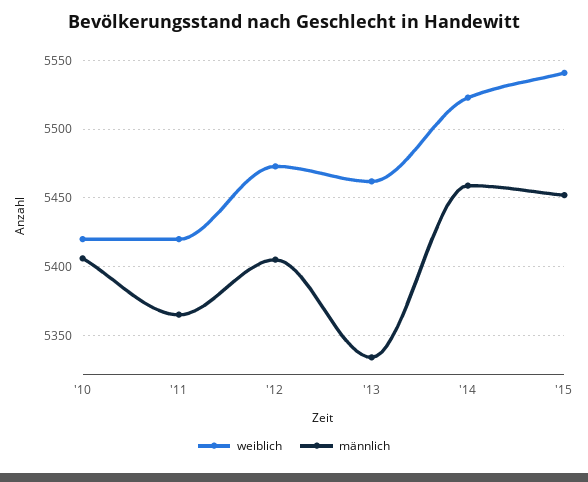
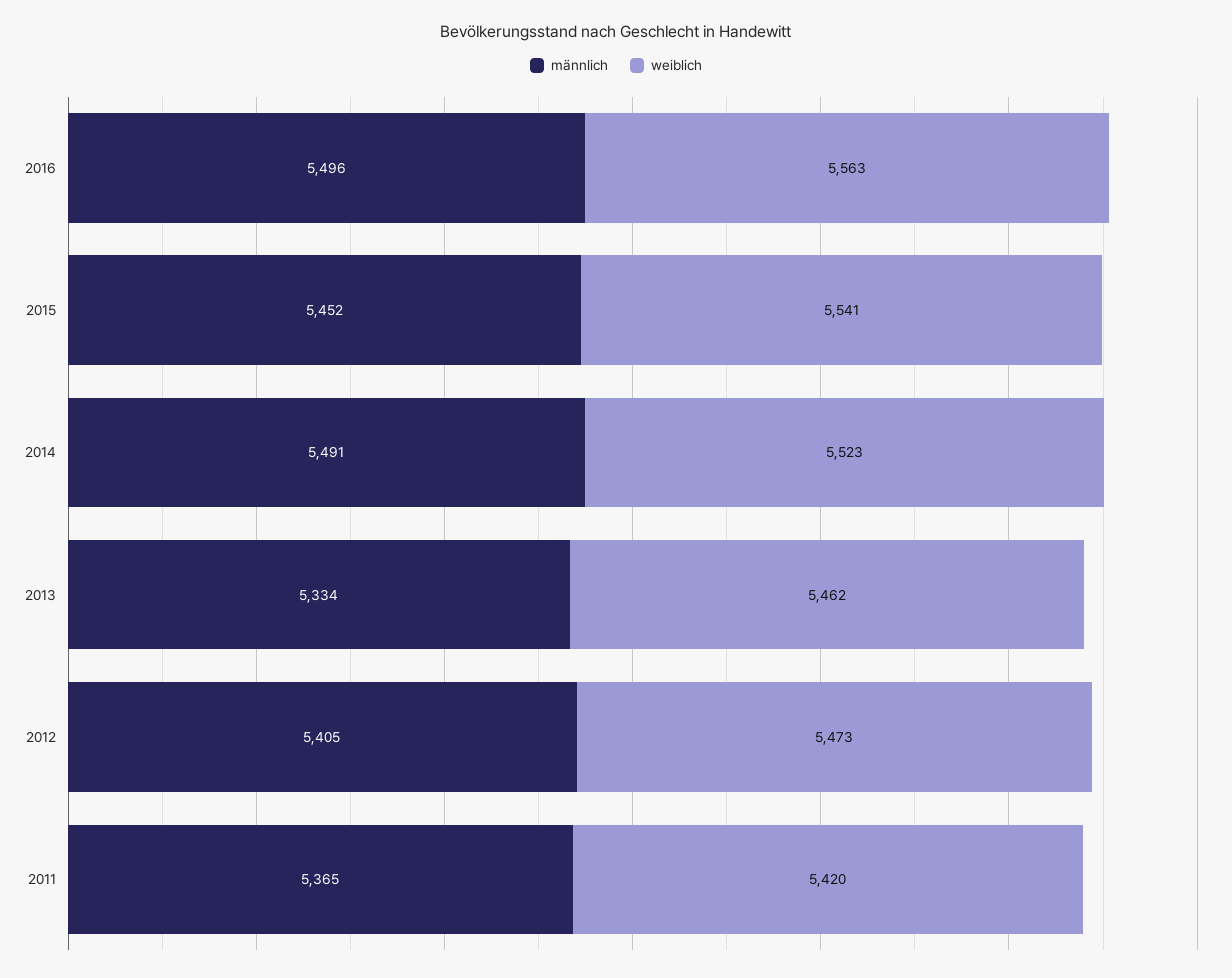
weiblich, '10: 5420 -> none
männlich, '10: 5405 -> none
männlich, '14: 5460 -> 5491
männlich, 2016: none -> 5496
weiblich, 2016: none -> 5563

